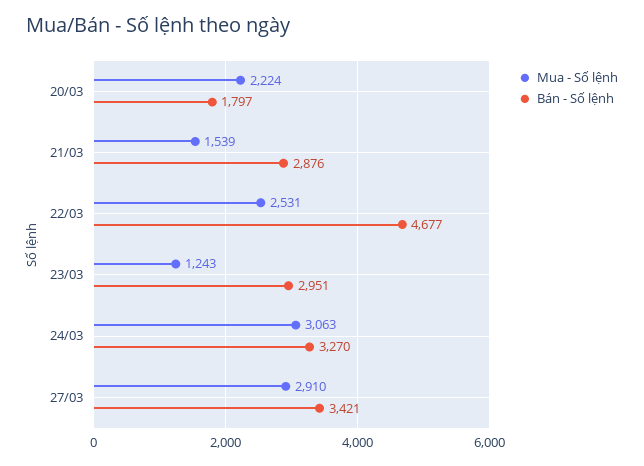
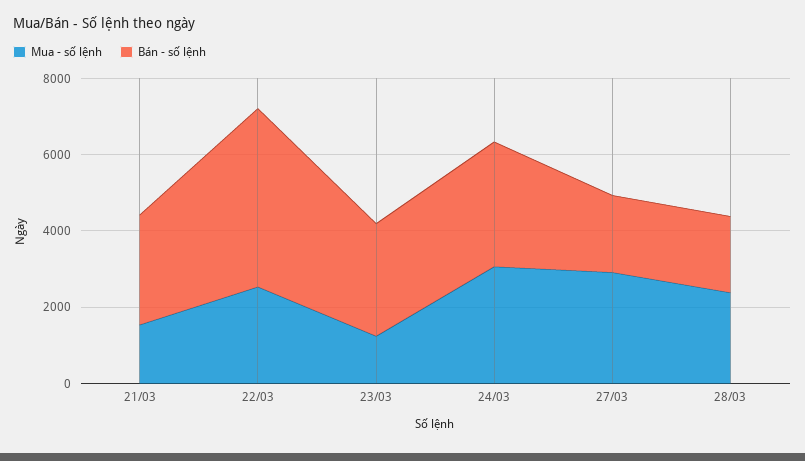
Mua - Số lệnh, 20/03: 2224 -> none
Bán - Số lệnh, 20/03: 1797 -> none
Bán - Số lệnh, 27/03: 3421 -> 2000
Mua - Số lệnh, 28/03: none -> 2500
Bán - Số lệnh, 28/03: none -> 2000

